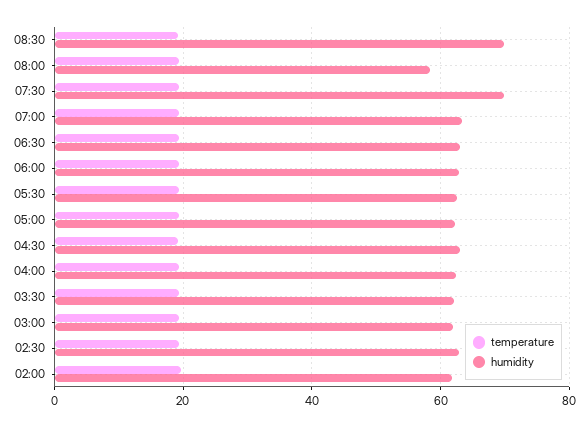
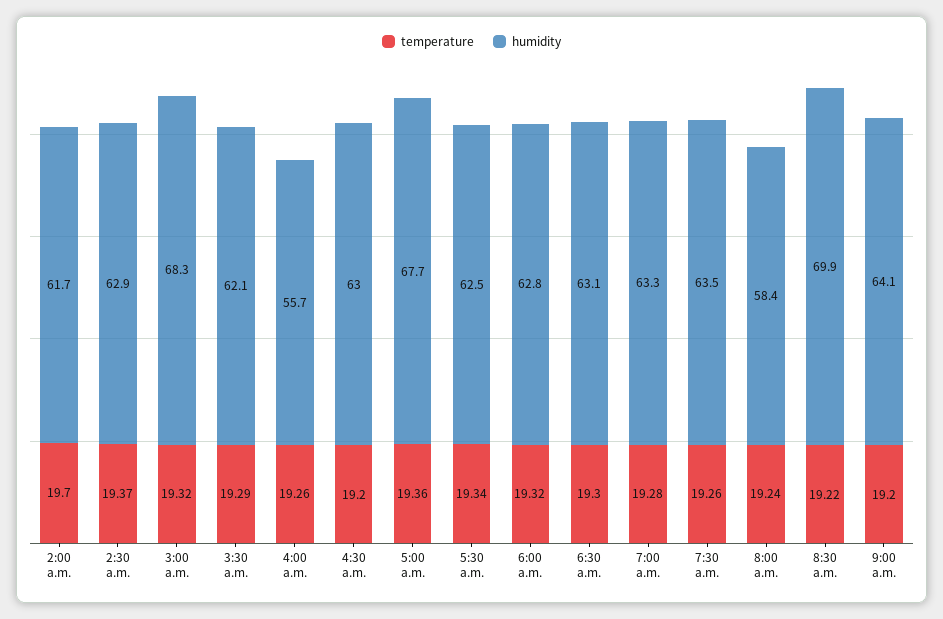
humidity, 07:30: 70 -> 63.5
humidity, 05:00: 62 -> 67.7
humidity, 04:00: 62 -> 55.7
humidity, 03:00: 62 -> 68.3
temperature, 9:00 a.m.: none -> 19.2
humidity, 9:00 a.m.: none -> 64.1

